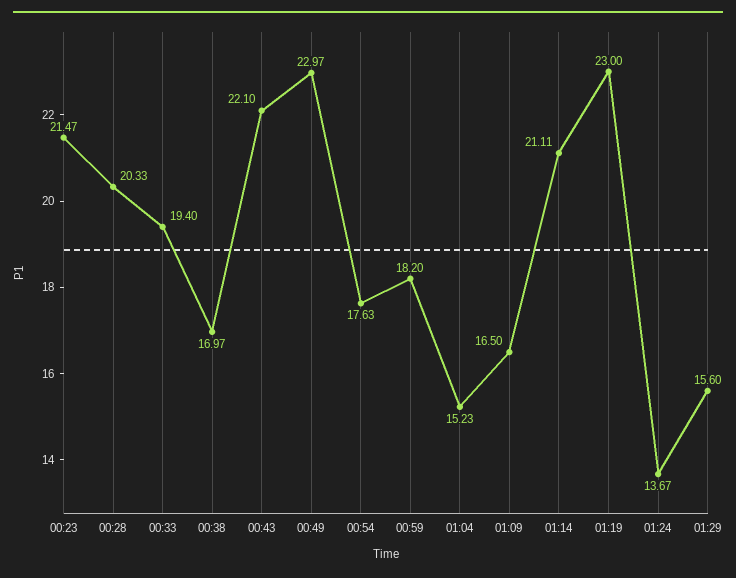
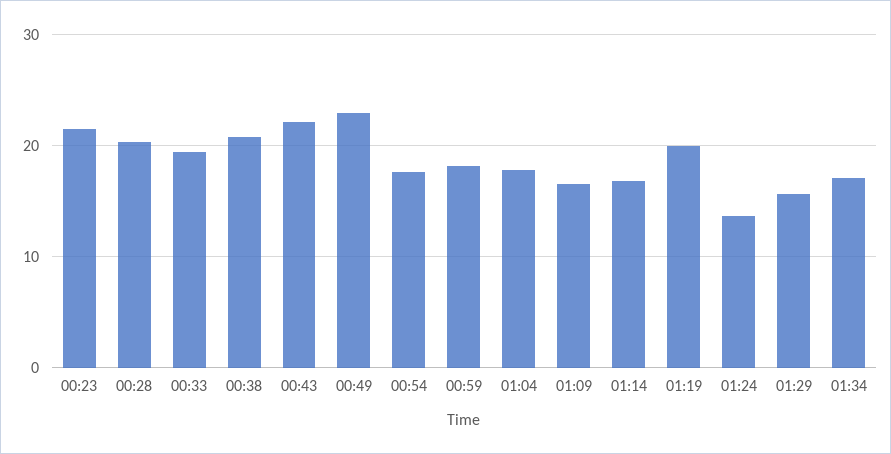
00:38: 16.97 -> 21
01:04: 15.23 -> 18
01:14: 21.11 -> 17
01:19: 23 -> 20
01:34: none -> 17

